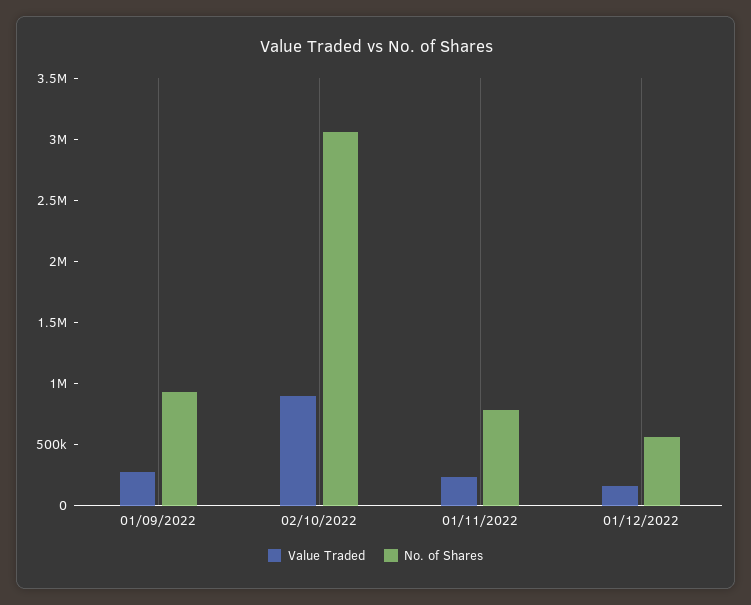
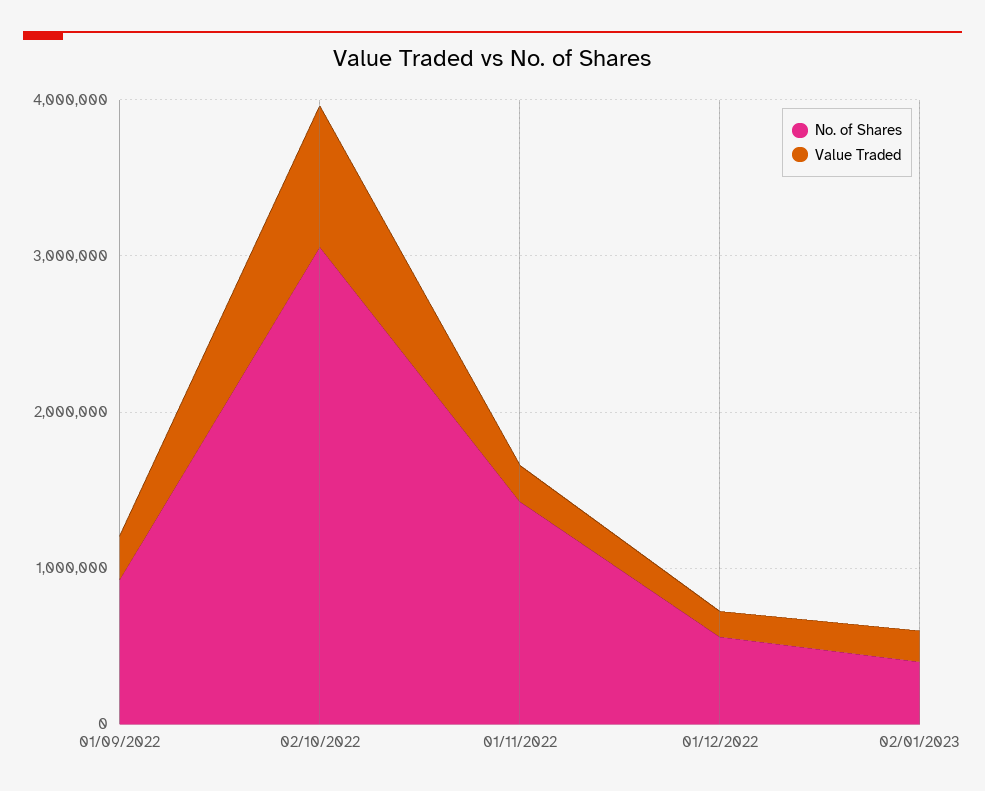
No. of Shares, 01/11/2022: 800000 -> 1400000
No. of Shares, 02/01/2023: none -> 400000
Value Traded, 02/01/2023: none -> 200000

